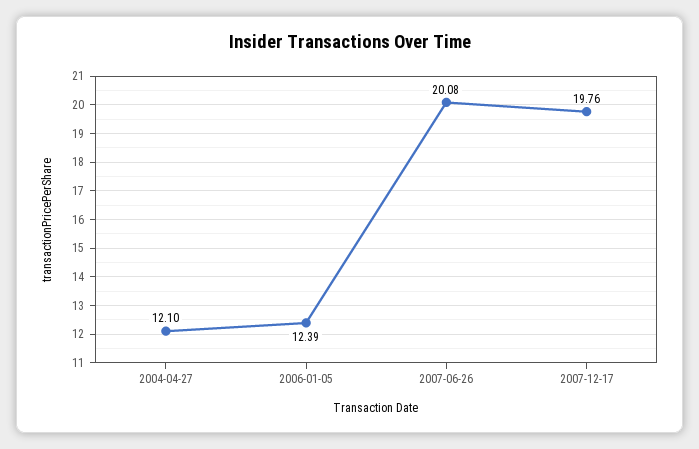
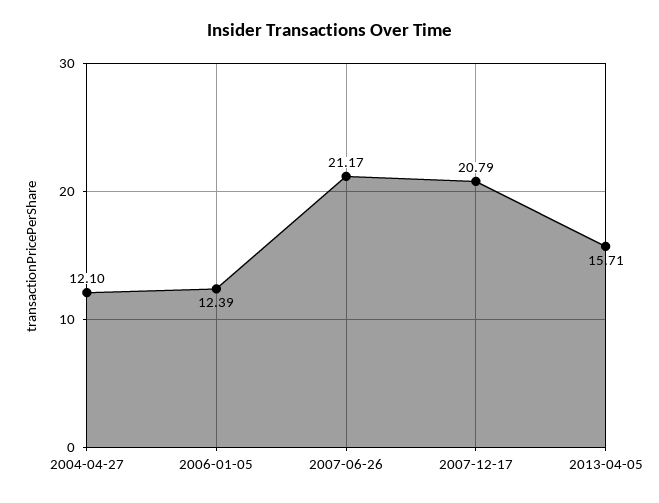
2007-06-26: 20.08 -> 21.17
2007-12-17: 19.76 -> 20.79
2013-04-05: none -> 15.71

